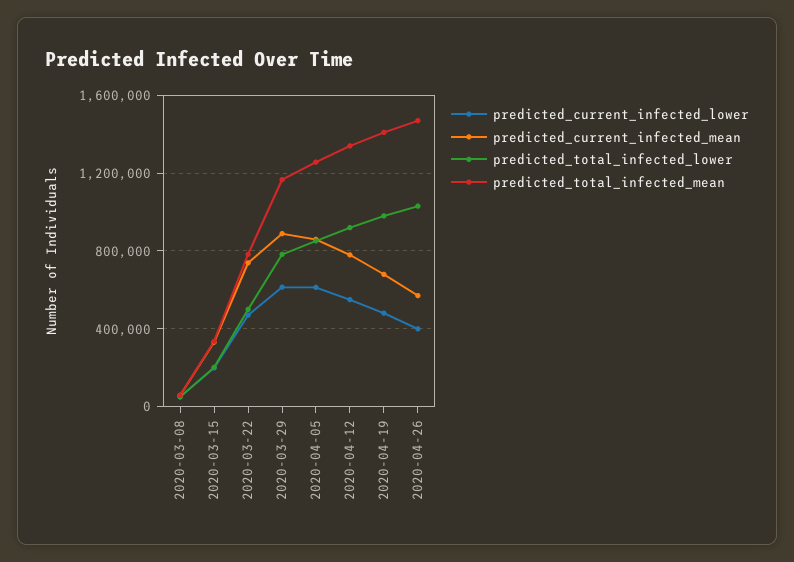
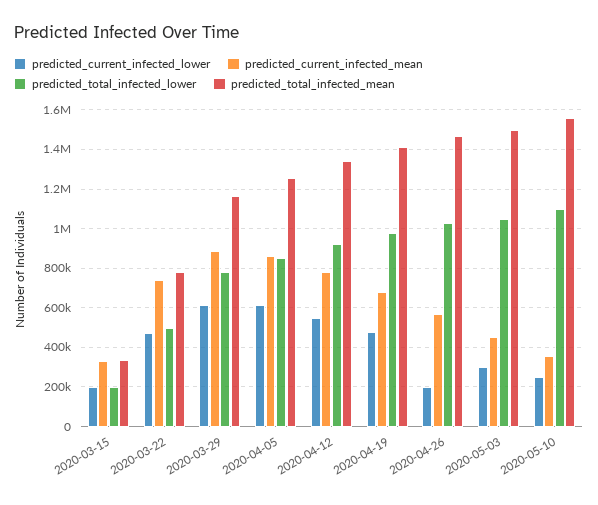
predicted_current_infected_lower, 2020-03-08: 50000 -> none
predicted_current_infected_mean, 2020-03-08: 50000 -> none
predicted_total_infected_lower, 2020-03-08: 50000 -> none
predicted_total_infected_mean, 2020-03-08: 50000 -> none
predicted_current_infected_lower, 2020-04-26: 400000 -> 200000
predicted_current_infected_lower, 2020-05-03: none -> 300000
predicted_current_infected_mean, 2020-05-03: none -> 450000
predicted_total_infected_lower, 2020-05-03: none -> 1050000
predicted_total_infected_mean, 2020-05-03: none -> 1500000
predicted_current_infected_lower, 2020-05-10: none -> 250000
predicted_current_infected_mean, 2020-05-10: none -> 350000
predicted_total_infected_lower, 2020-05-10: none -> 1100000
predicted_total_infected_mean, 2020-05-10: none -> 1550000

